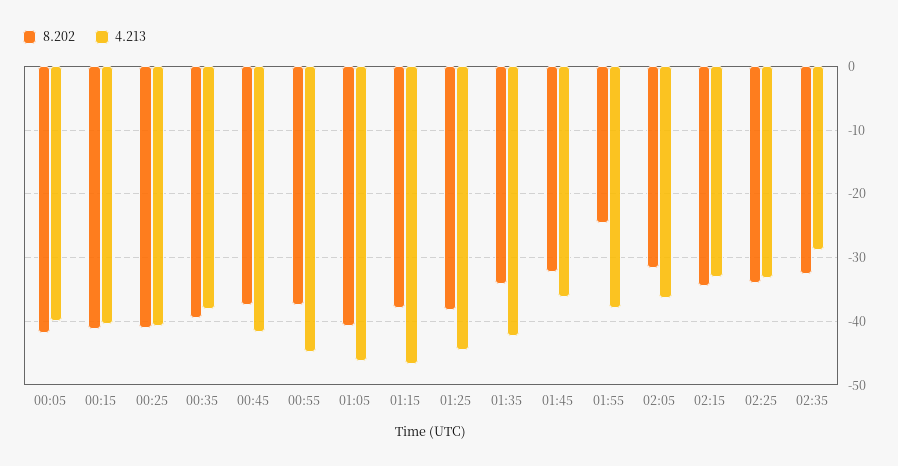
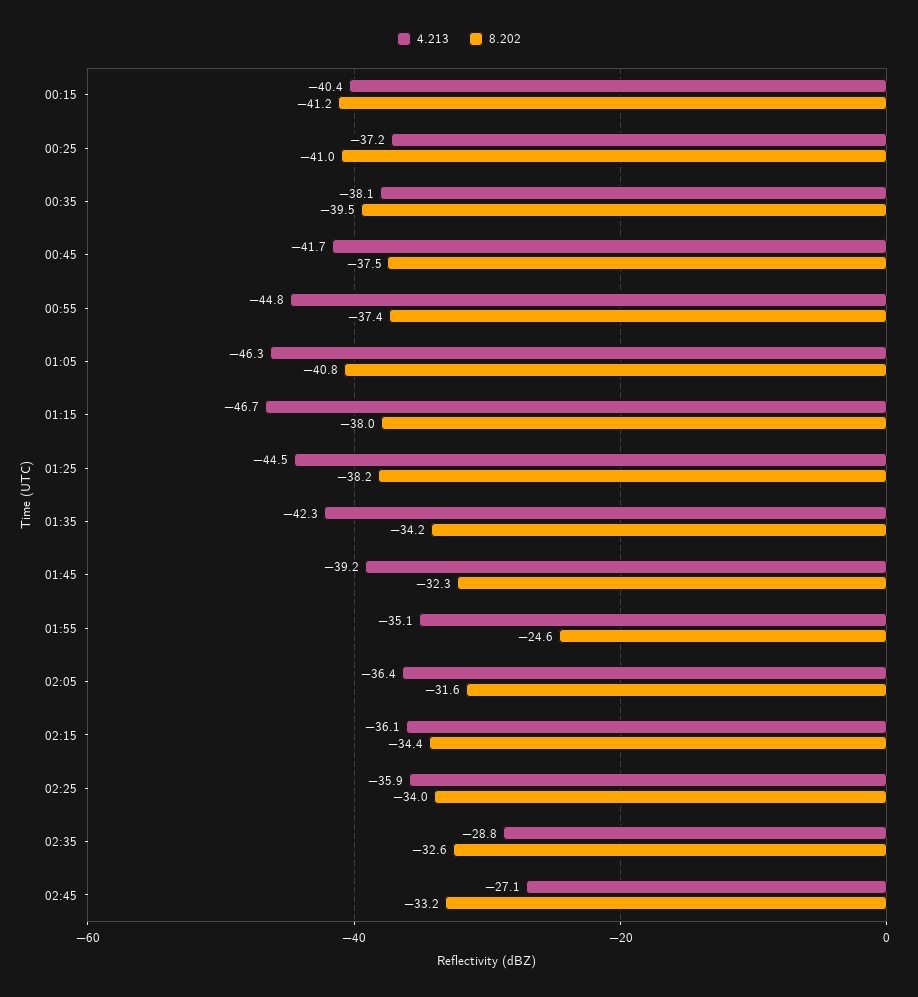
8.202, 00:05: -42 -> none
4.213, 00:05: -40 -> none
4.213, 00:25: -41 -> -37.2
4.213, 01:45: -36 -> -39.2
4.213, 01:55: -38 -> -35.1
4.213, 02:15: -33 -> -36.1
4.213, 02:25: -33 -> -35.9
4.213, 02:45: none -> -27.1
8.202, 02:45: none -> -33.2

